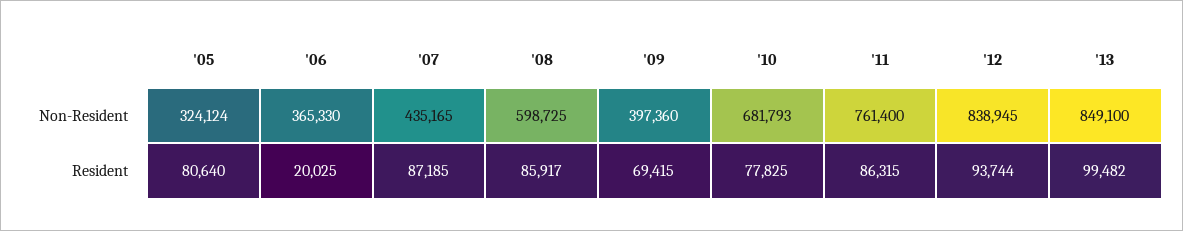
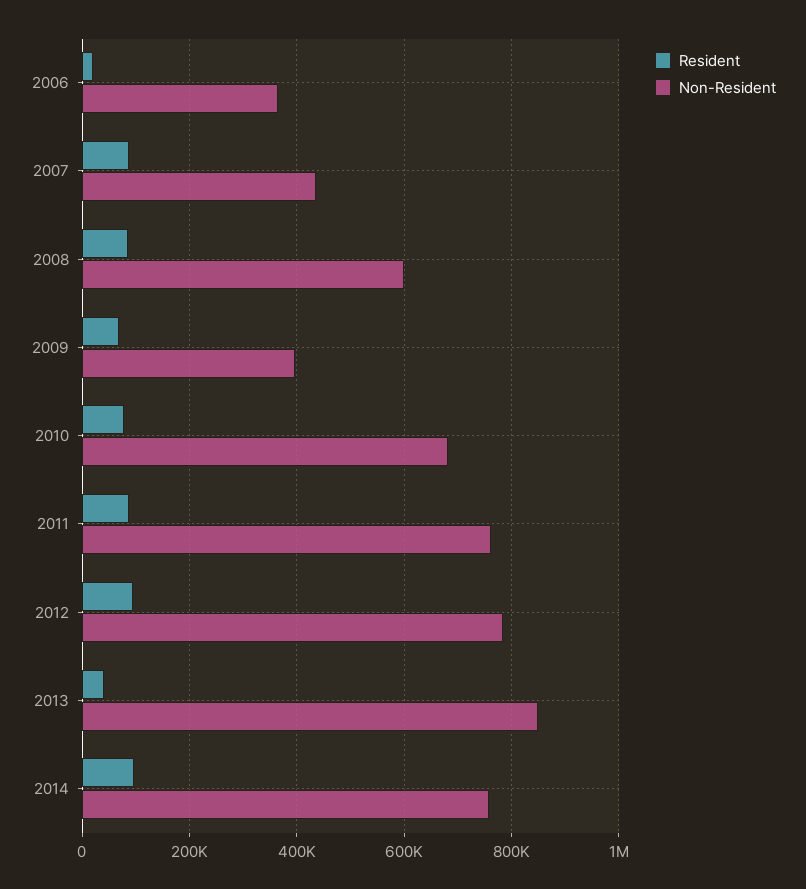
Non-Resident, '05: 324124 -> none
Non-Resident, '12: 838945 -> 780000
Resident, '05: 80640 -> none
Resident, '13: 99482 -> 40000
Resident, 2014: none -> 100000
Non-Resident, 2014: none -> 760000

